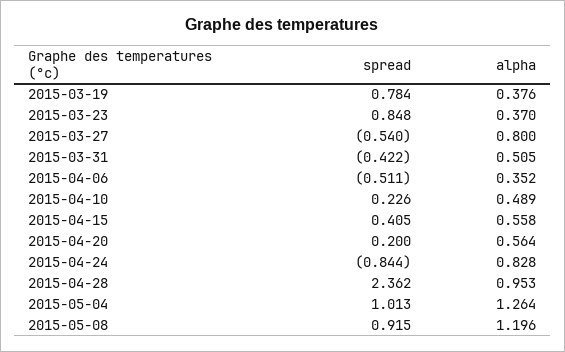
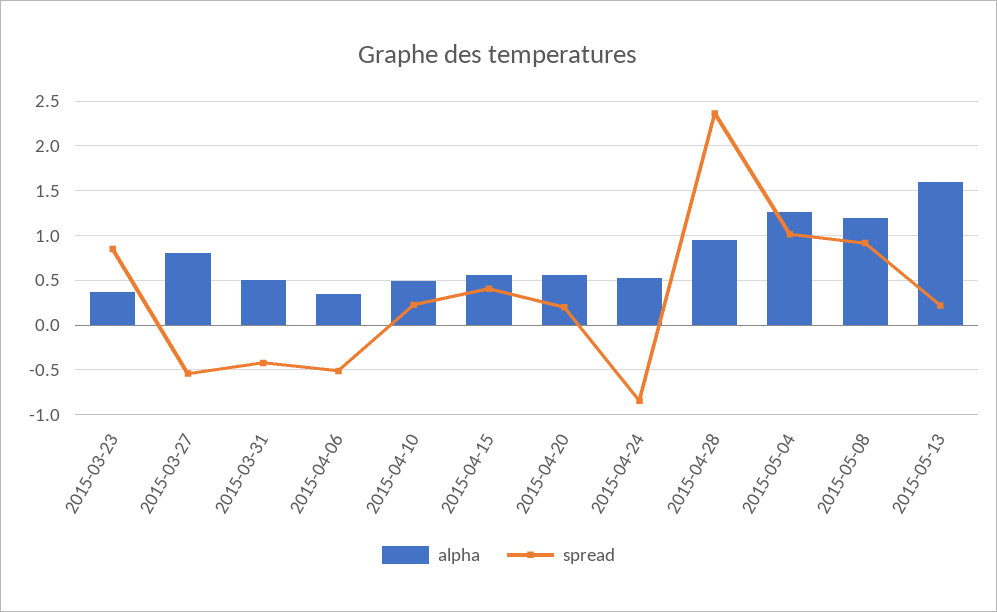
spread, 2015-03-19: 0.784 -> none
alpha, 2015-03-19: 0.376 -> none
alpha, 2015-04-24: 0.828 -> 0.5
alpha, 2015-05-13: none -> 1.6
spread, 2015-05-13: none -> 0.2

